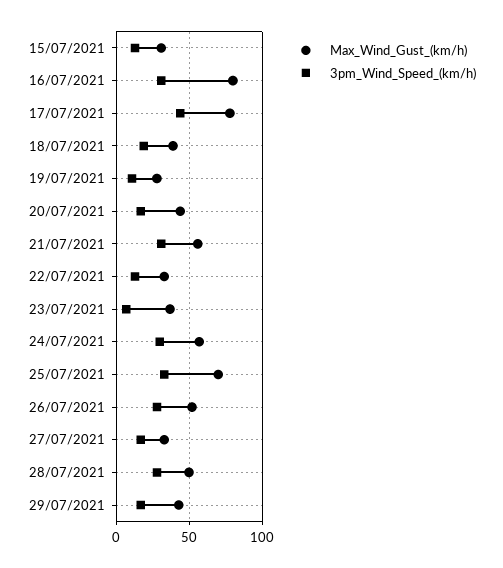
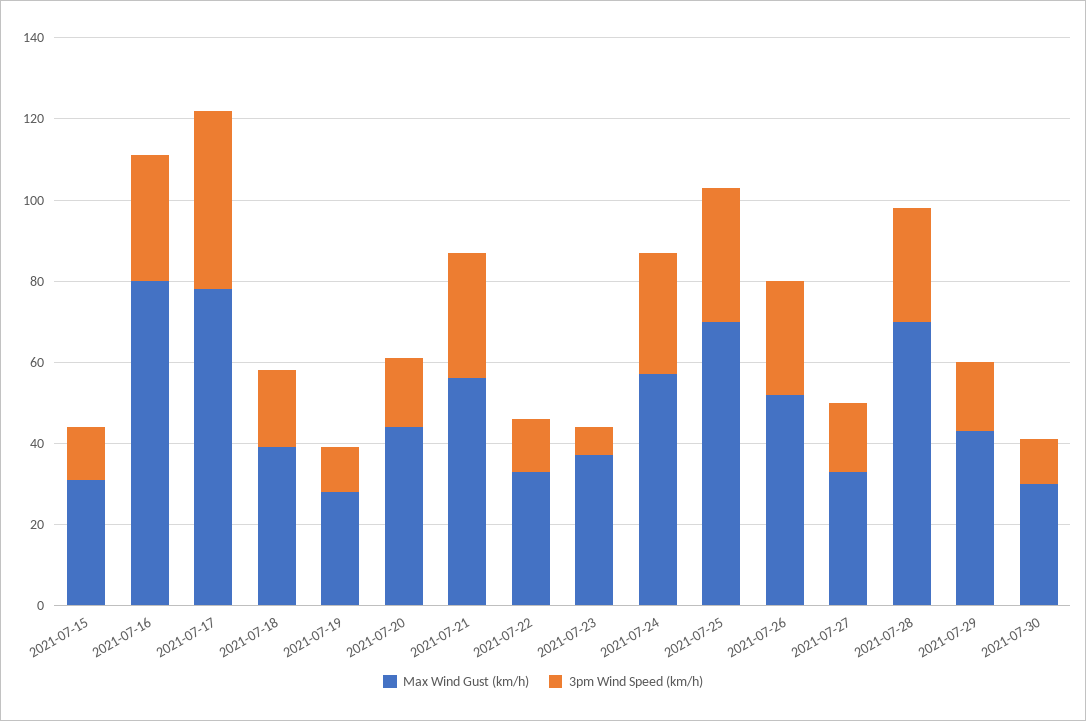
Max_Wind_Gust_(km/h), 28/07/2021: 50 -> 70
Max_Wind_Gust_(km/h), 2021-07-30: none -> 30
3pm_Wind_Speed_(km/h), 2021-07-30: none -> 10

